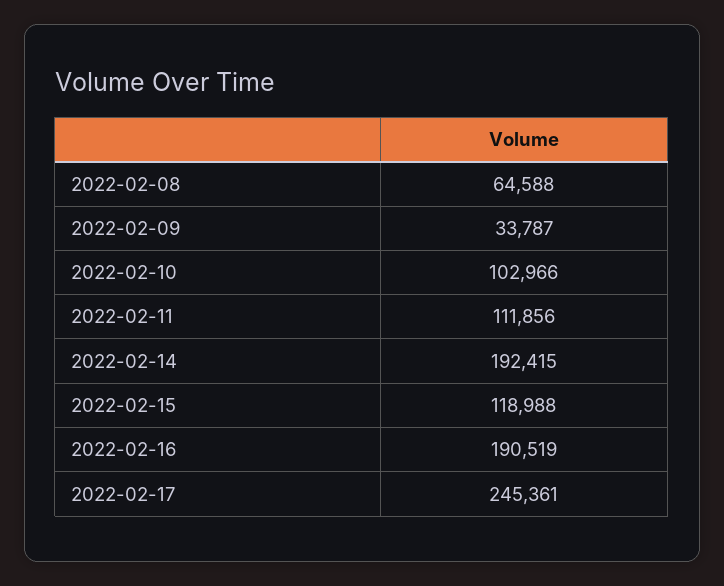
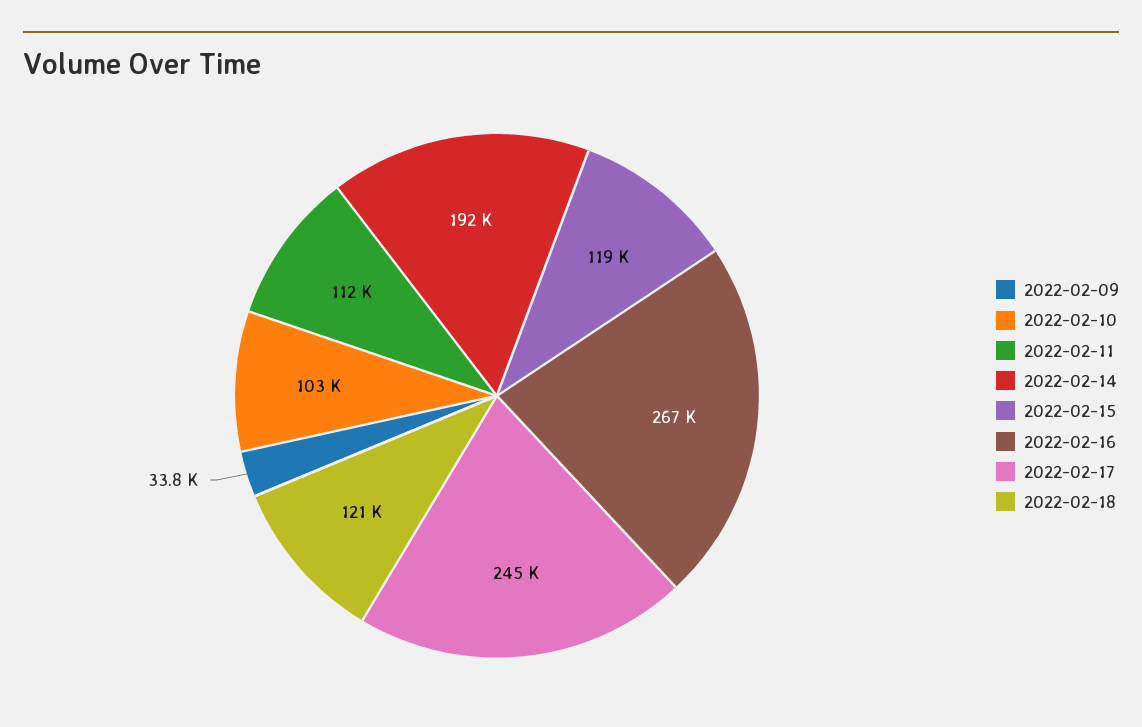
2022-02-08: 64588 -> none
2022-02-16: 190519 -> 267000
2022-02-18: none -> 121000

